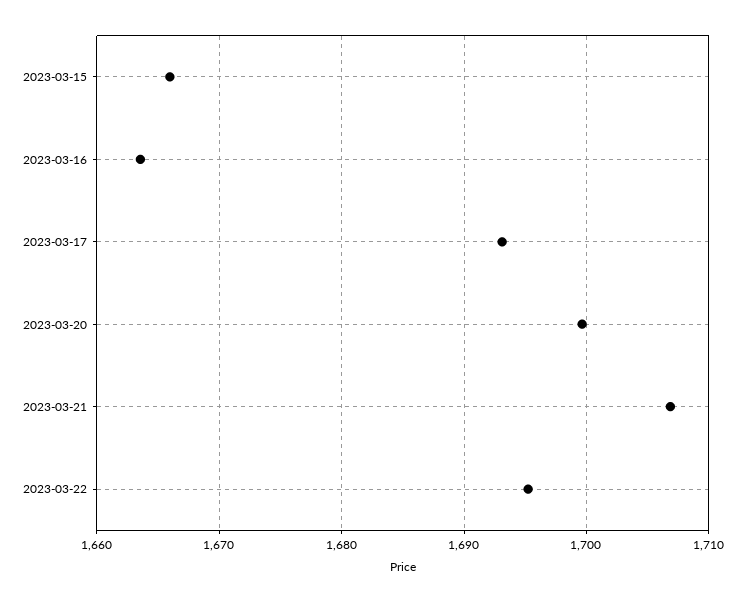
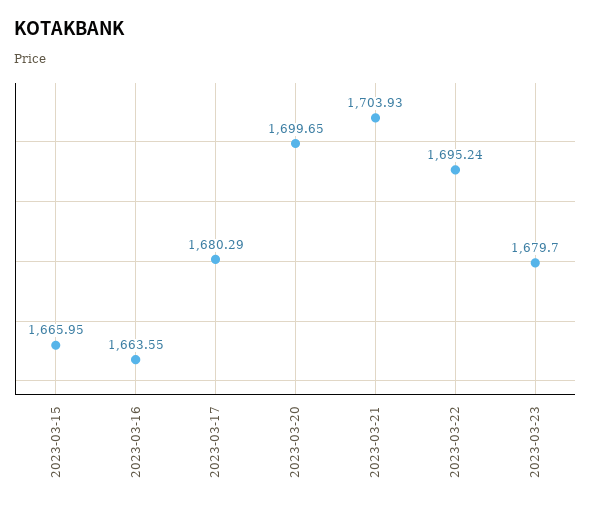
2023-03-17: 1693 -> 1680.29
2023-03-21: 1707 -> 1703.93
2023-03-23: none -> 1679.7

